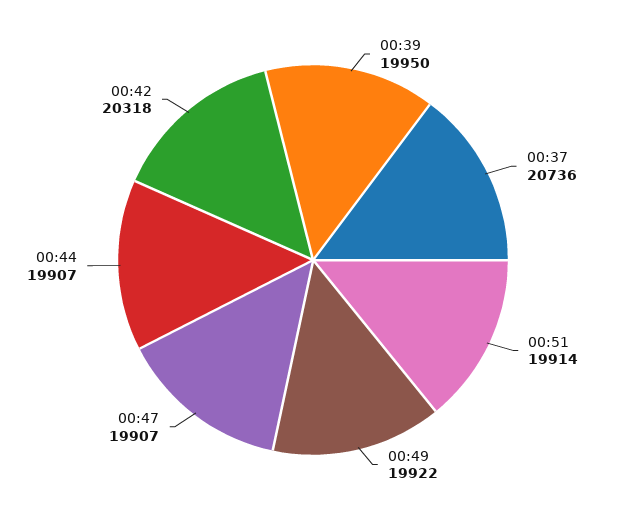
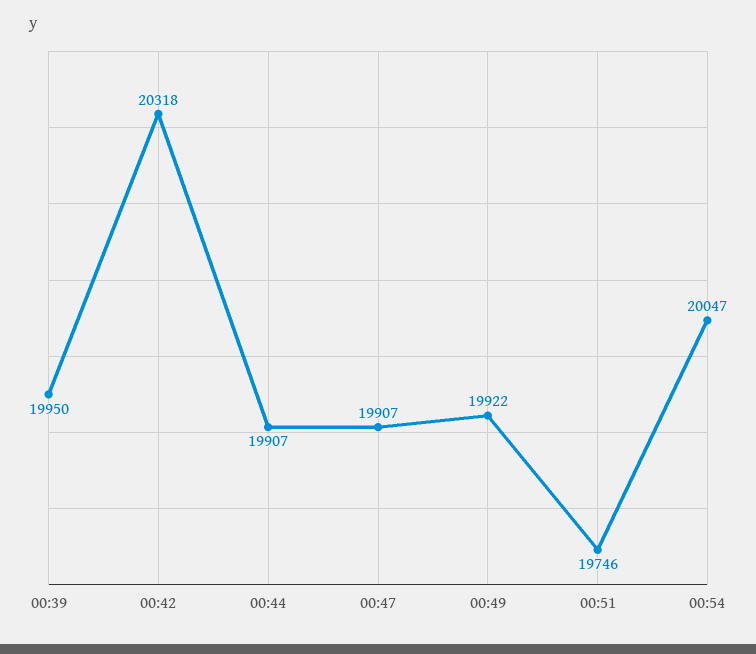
00:37: 20736 -> none
00:51: 19914 -> 19746
00:54: none -> 20047

